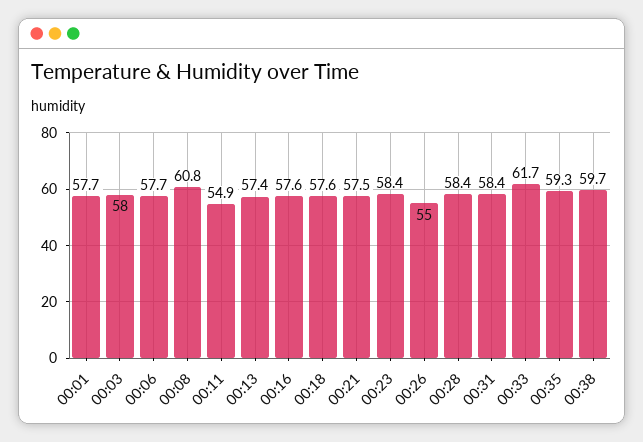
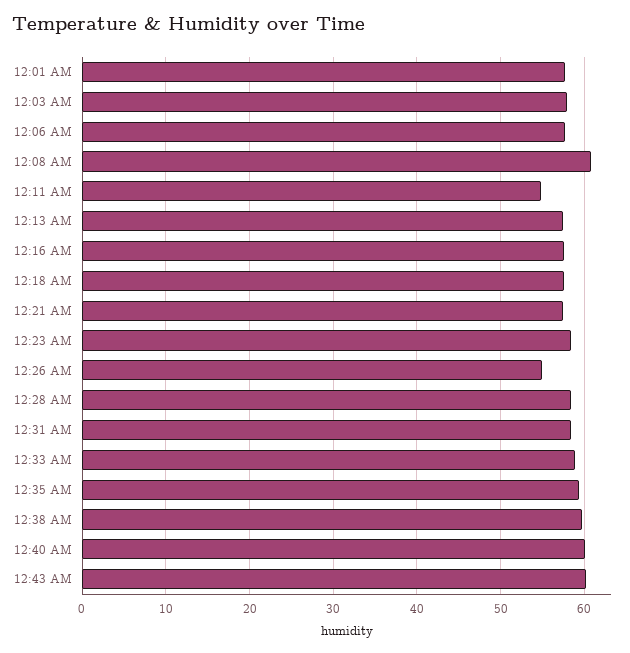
00:33: 61.7 -> 59
12:40 AM: none -> 60
12:43 AM: none -> 60

